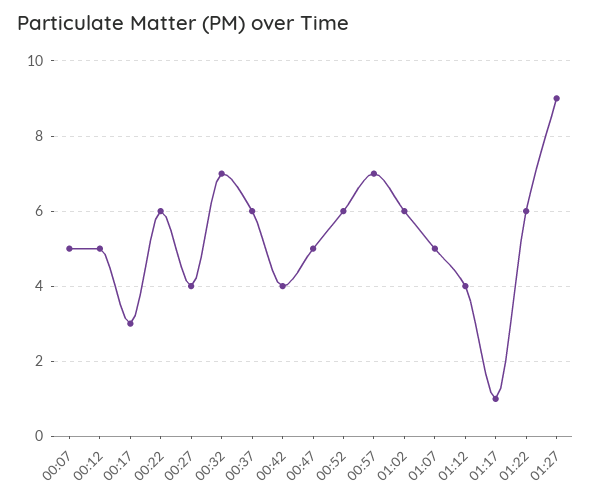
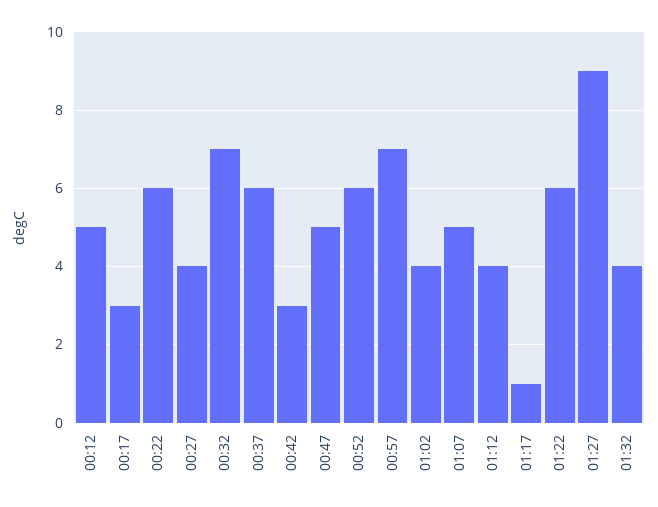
00:07: 5 -> none
00:42: 4 -> 3
01:02: 6 -> 4
01:32: none -> 4

